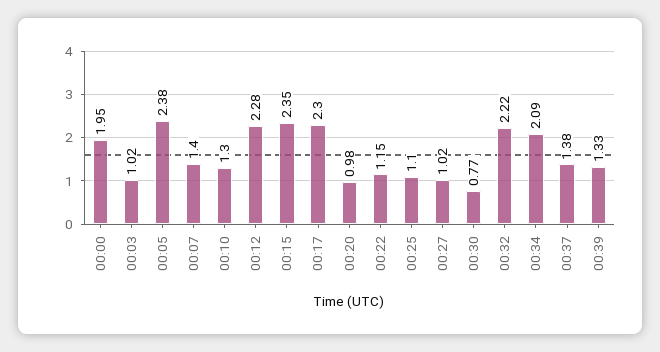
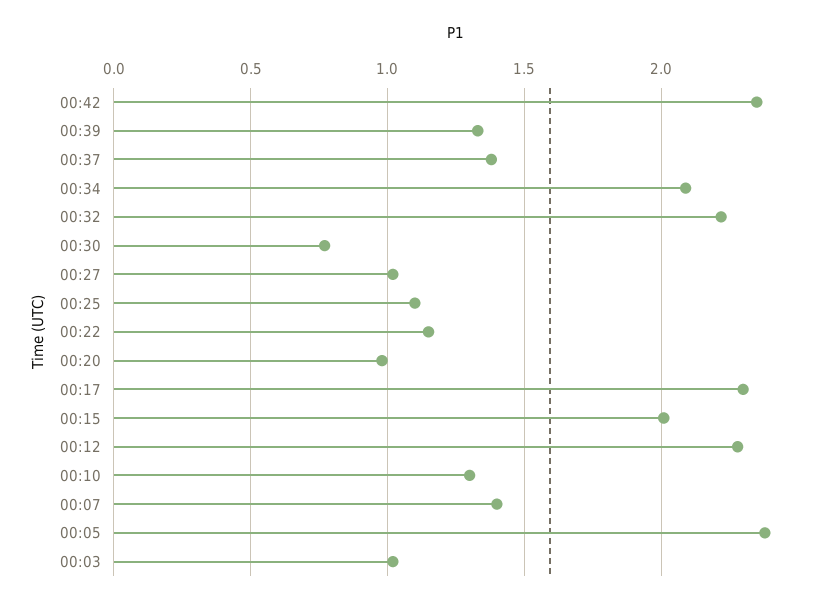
00:00: 1.95 -> none
00:15: 2.35 -> 2
00:42: none -> 2.35

